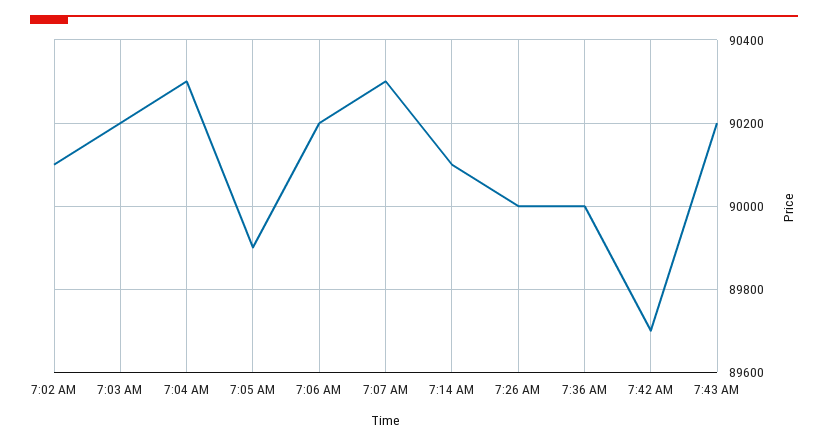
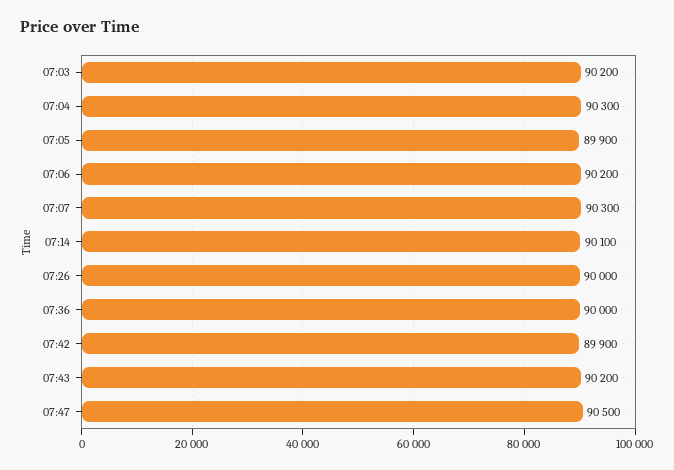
7:02 AM: 90100 -> none
7:42 AM: 89700 -> 89900
07:47: none -> 90500

